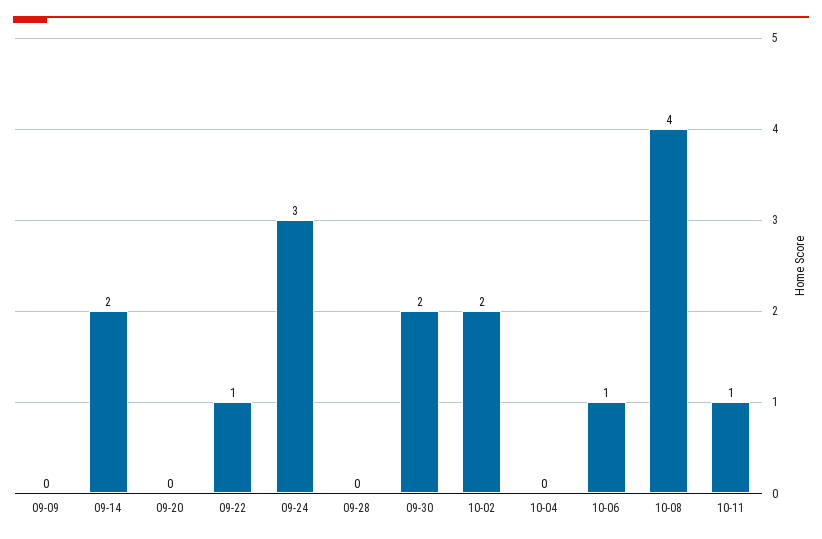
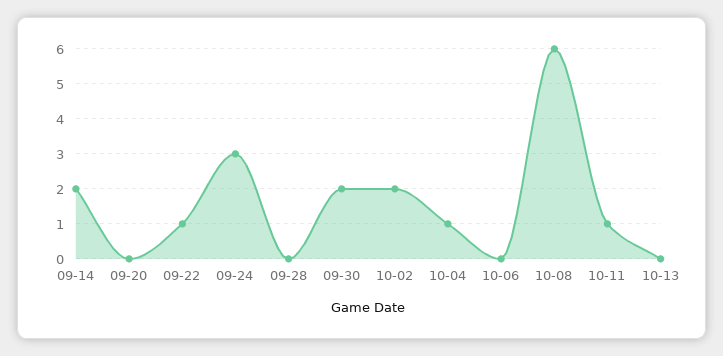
09-09: 0 -> none
10-04: 0 -> 1
10-06: 1 -> 0
10-08: 4 -> 6
10-13: none -> 0

